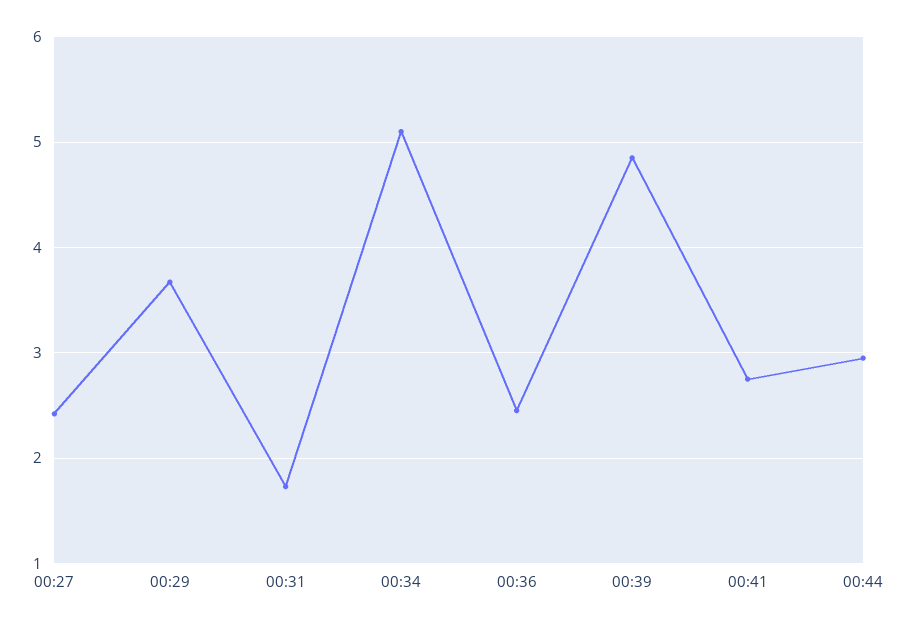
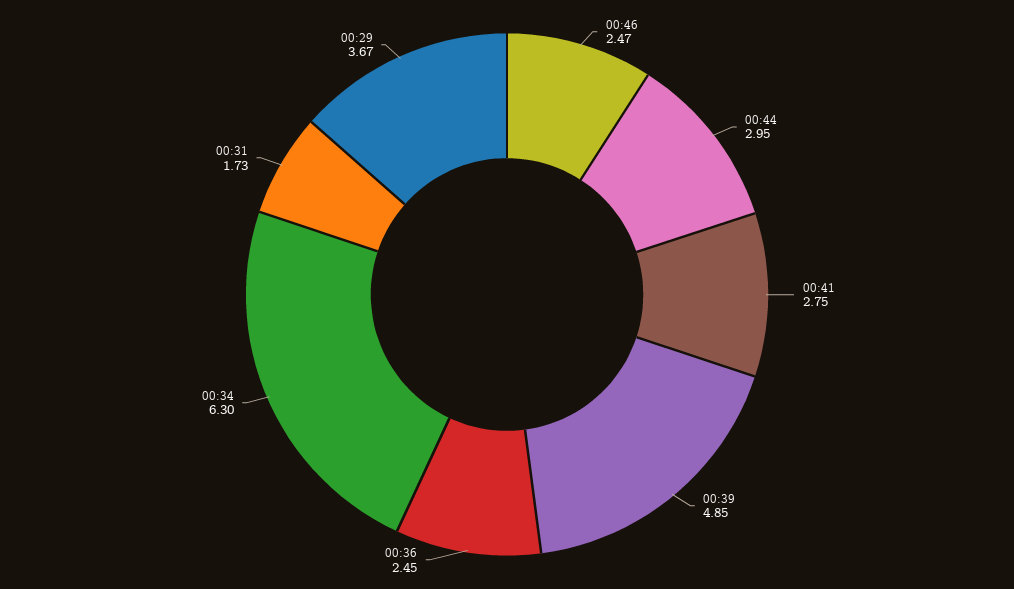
00:27: 2.4 -> none
00:34: 5.1 -> 6.3
00:46: none -> 2.47

